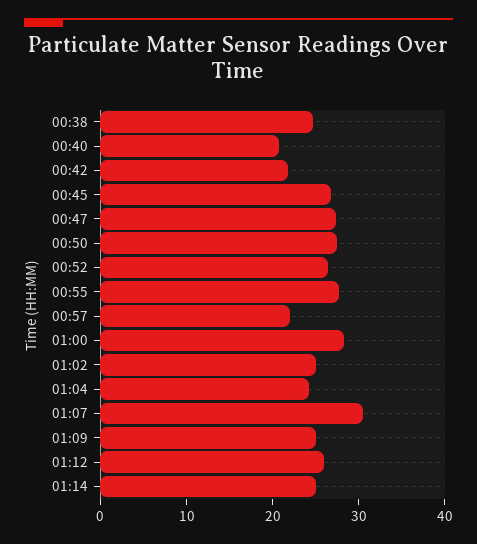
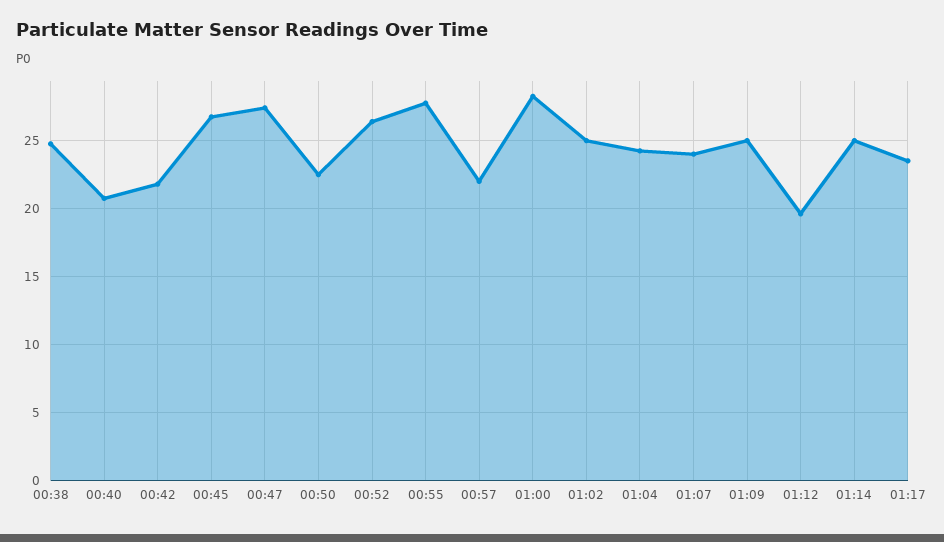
00:50: 28 -> 22.5
01:07: 30 -> 24
01:12: 26 -> 19.5
01:17: none -> 23.5

